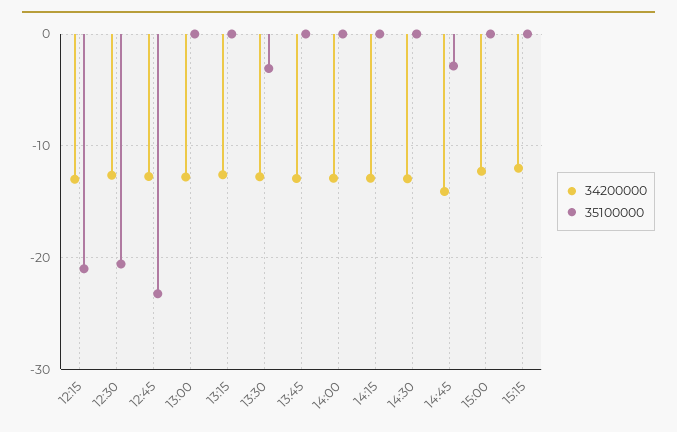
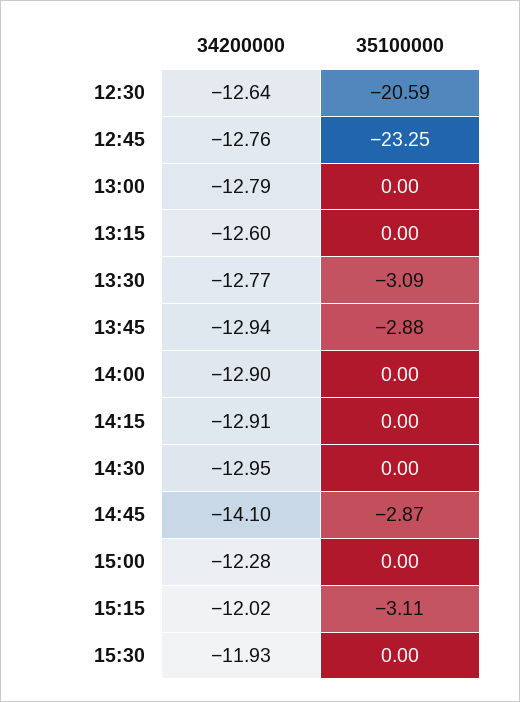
34200000, 12:15: -13 -> none
35100000, 12:15: -21 -> none
35100000, 13:45: 0 -> -2.88
35100000, 15:15: 0 -> -3.11
34200000, 15:30: none -> -11.93
35100000, 15:30: none -> 0

